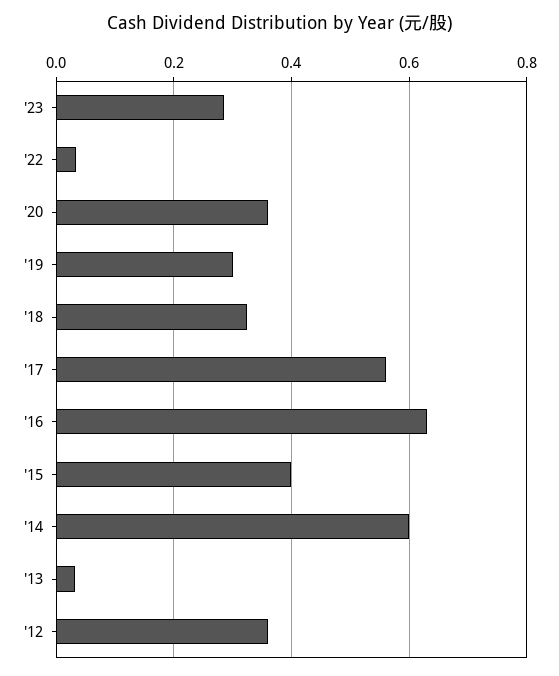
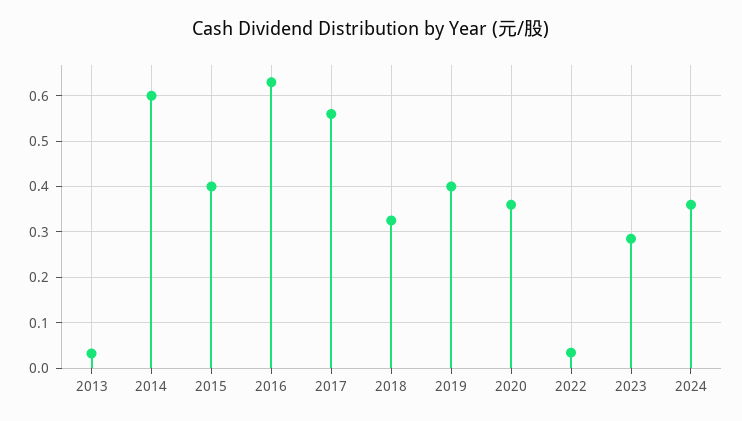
'19: 0.3 -> 0.4
'12: 0.36 -> none
2024: none -> 0.36

